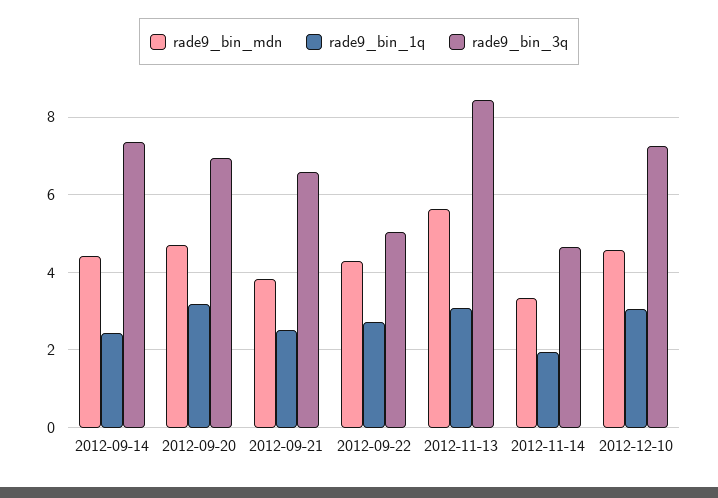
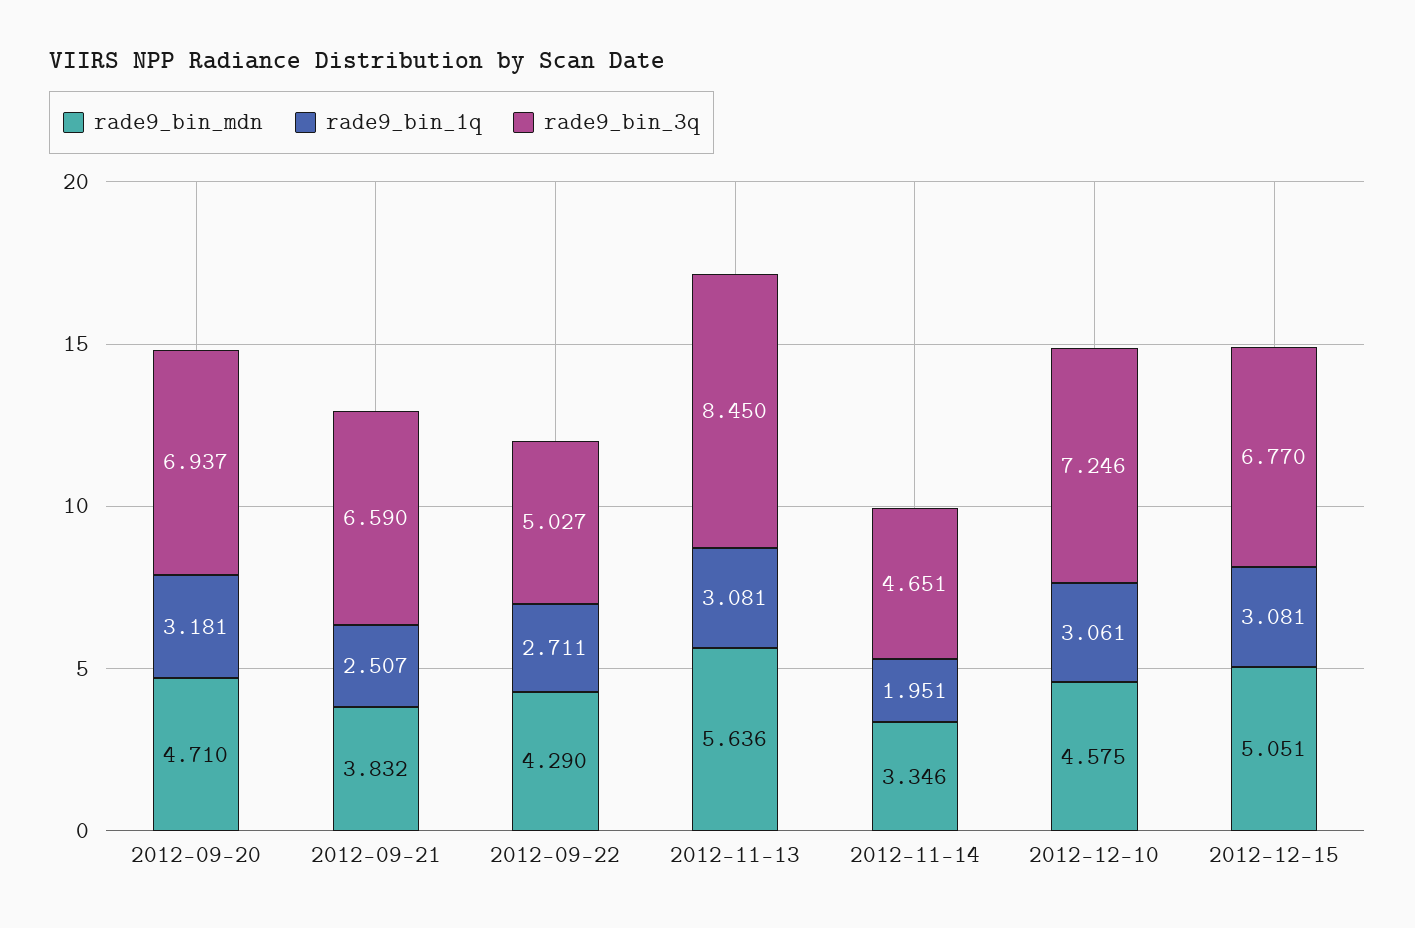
rade9_bin_mdn, 2012-09-14: 4.4 -> none
rade9_bin_1q, 2012-09-14: 2.4 -> none
rade9_bin_3q, 2012-09-14: 7.4 -> none
rade9_bin_mdn, 2012-12-15: none -> 5.051
rade9_bin_1q, 2012-12-15: none -> 3.081
rade9_bin_3q, 2012-12-15: none -> 6.77

